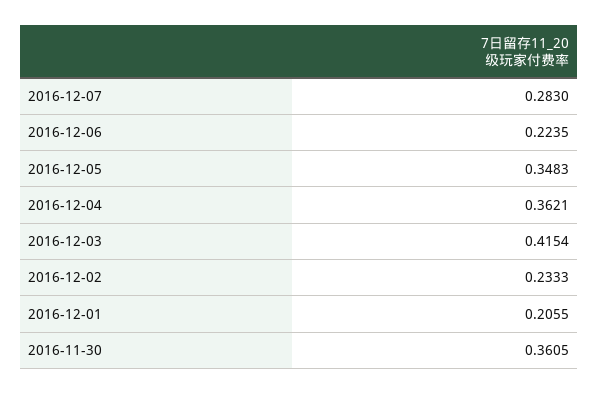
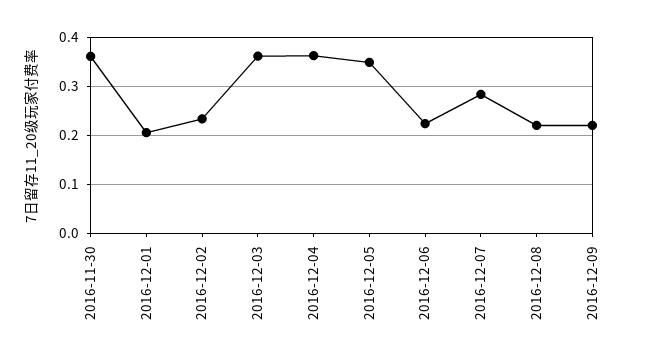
2016-12-03: 0.4154 -> 0.36
2016-12-08: none -> 0.22
2016-12-09: none -> 0.22

